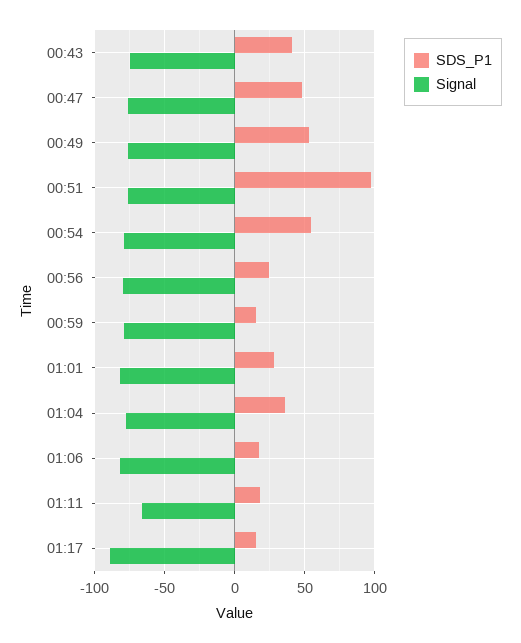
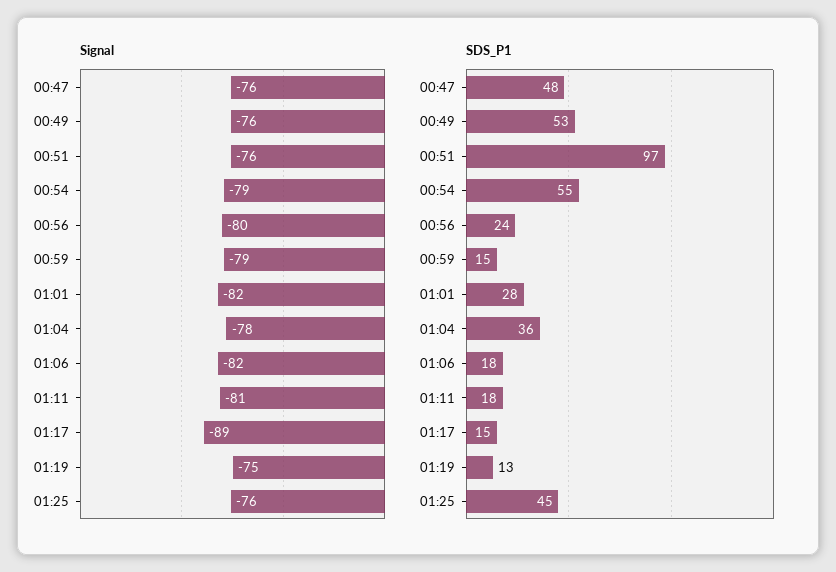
SDS_P1, 00:43: 40 -> none
Signal, 00:43: -75 -> none
Signal, 01:11: -65 -> -81
Signal, 01:19: none -> -75
Signal, 01:25: none -> -76
SDS_P1, 01:19: none -> 13
SDS_P1, 01:25: none -> 45

